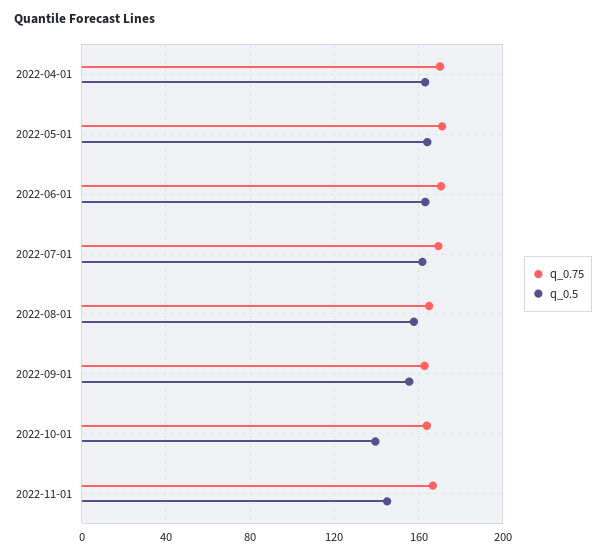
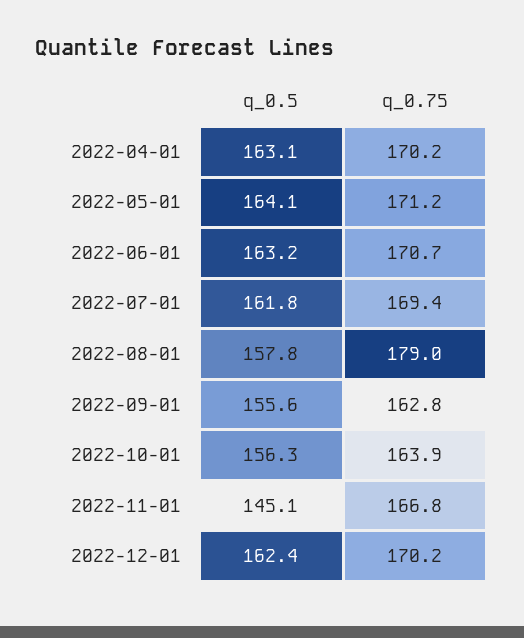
q_0.75, 2022-08-01: 165 -> 179
q_0.5, 2022-10-01: 140 -> 156.3
q_0.5, 2022-12-01: none -> 162.4
q_0.75, 2022-12-01: none -> 170.2

